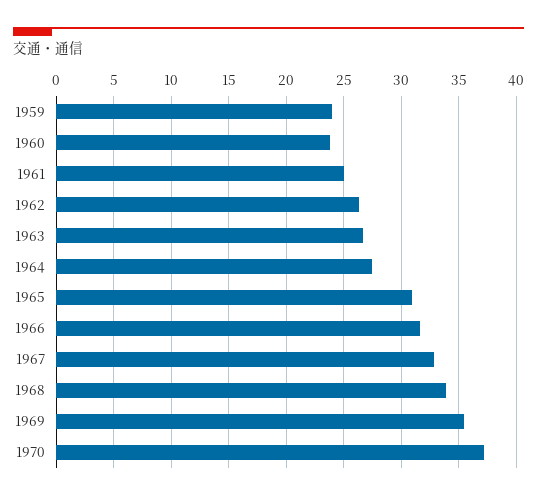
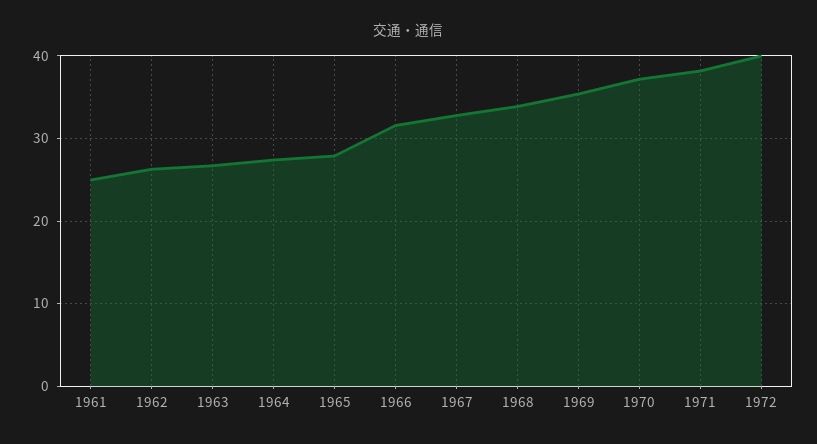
1959: 24 -> none
1960: 24 -> none
1965: 31 -> 28
1971: none -> 38
1972: none -> 40

